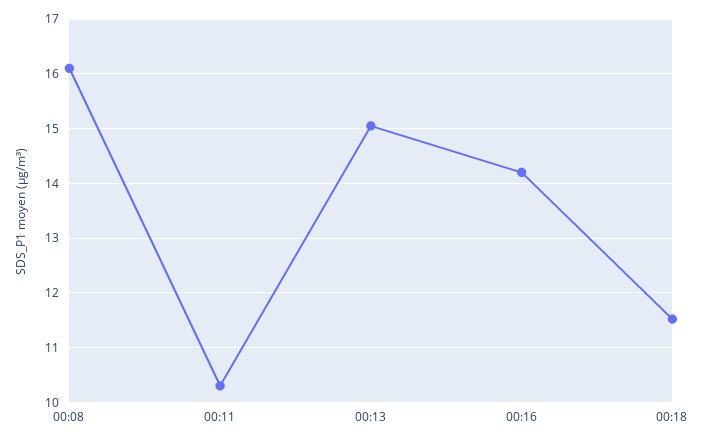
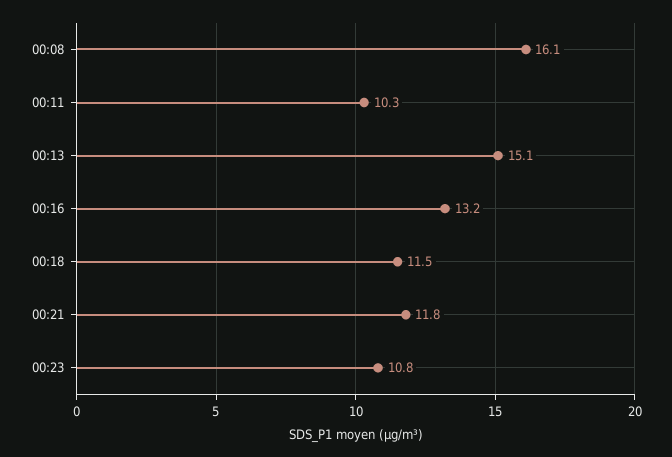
00:16: 14.2 -> 13.2
00:21: none -> 11.8
00:23: none -> 10.8

